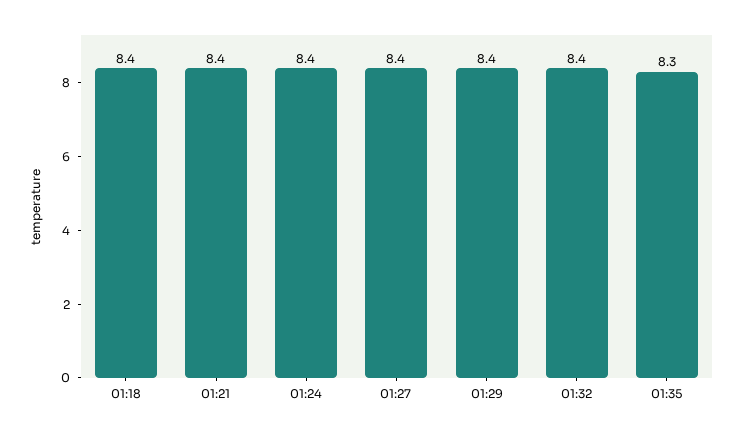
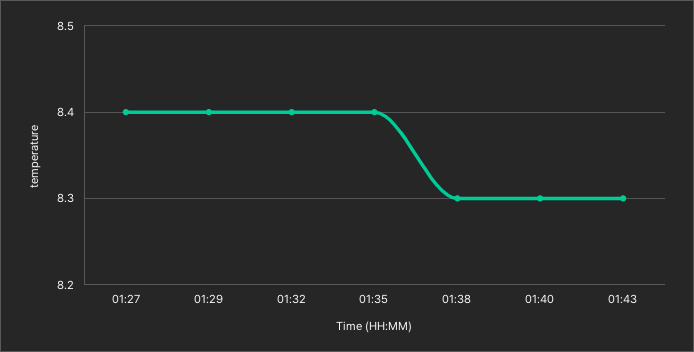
01:18: 8.4 -> none
01:21: 8.4 -> none
01:24: 8.4 -> none
01:35: 8.3 -> 8.4
01:38: none -> 8.3
01:40: none -> 8.3
01:43: none -> 8.3

